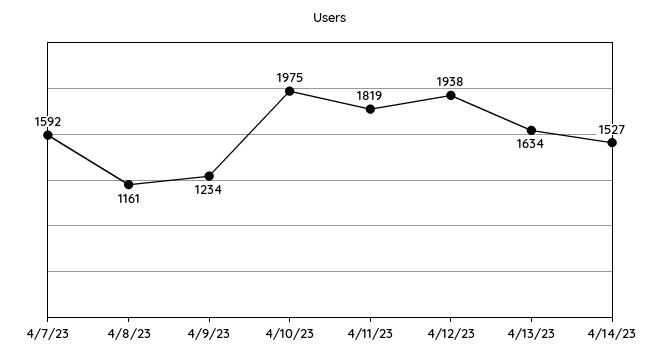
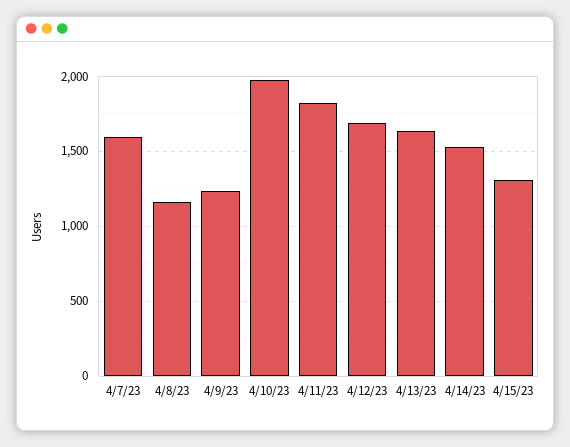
4/12/23: 1938 -> 1700
4/15/23: none -> 1300

